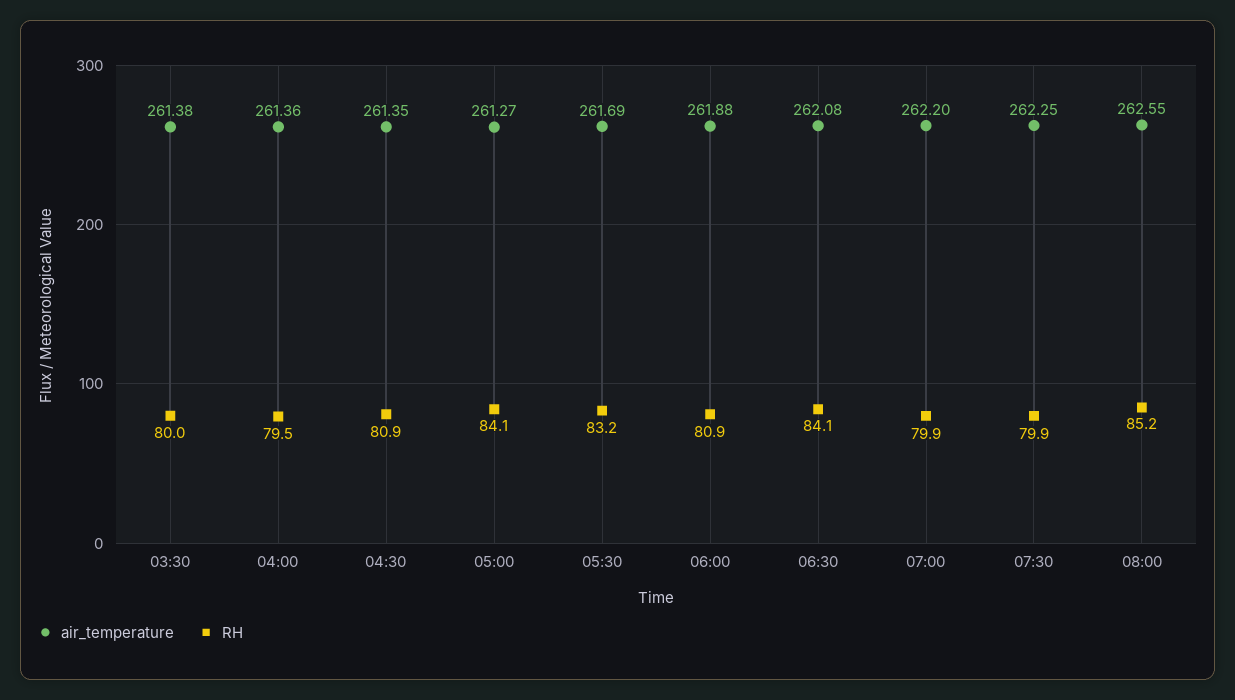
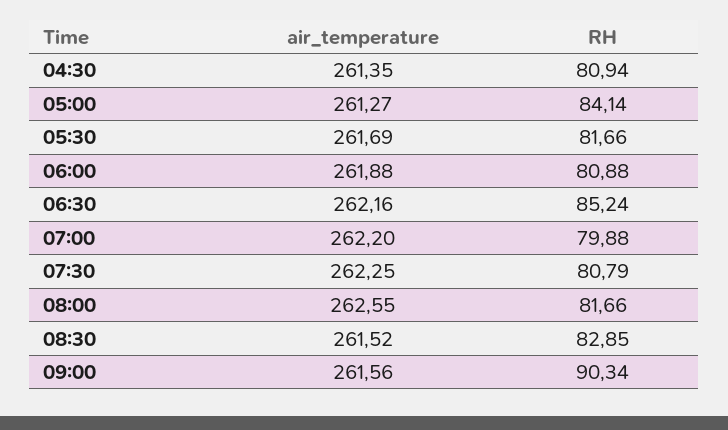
air_temperature, 03:30: 261.38 -> none
RH, 03:30: 80 -> none
air_temperature, 04:00: 261.36 -> none
RH, 04:00: 79.5 -> none
RH, 05:30: 83.2 -> 81.66
air_temperature, 06:30: 262.08 -> 262.16
RH, 06:30: 84.1 -> 85.24
RH, 07:30: 79.9 -> 80.79
RH, 08:00: 85.2 -> 81.66
air_temperature, 08:30: none -> 261.52
RH, 08:30: none -> 82.85
air_temperature, 09:00: none -> 261.56
RH, 09:00: none -> 90.34

